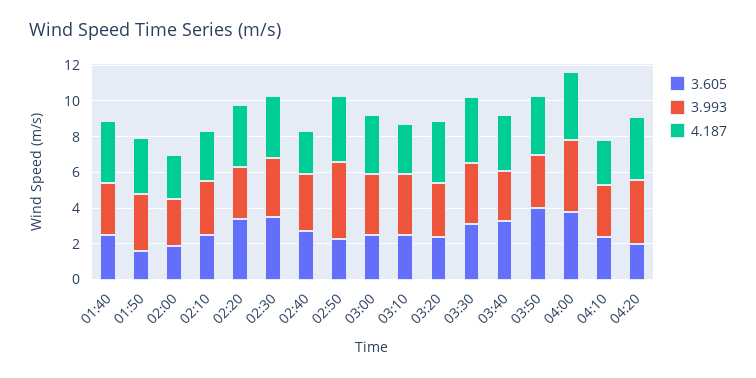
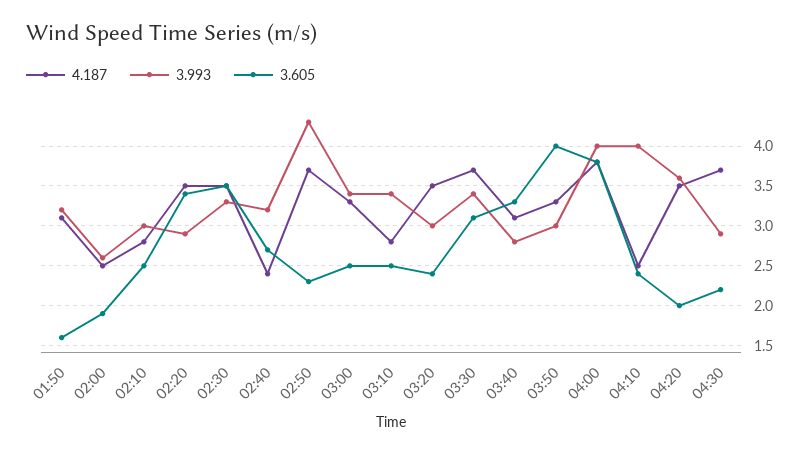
3.605, 01:40: 2.5 -> none
3.993, 01:40: 3 -> none
4.187, 01:40: 3.5 -> none
3.993, 04:10: 3 -> 4
4.187, 04:30: none -> 3.7
3.993, 04:30: none -> 2.9
3.605, 04:30: none -> 2.2

